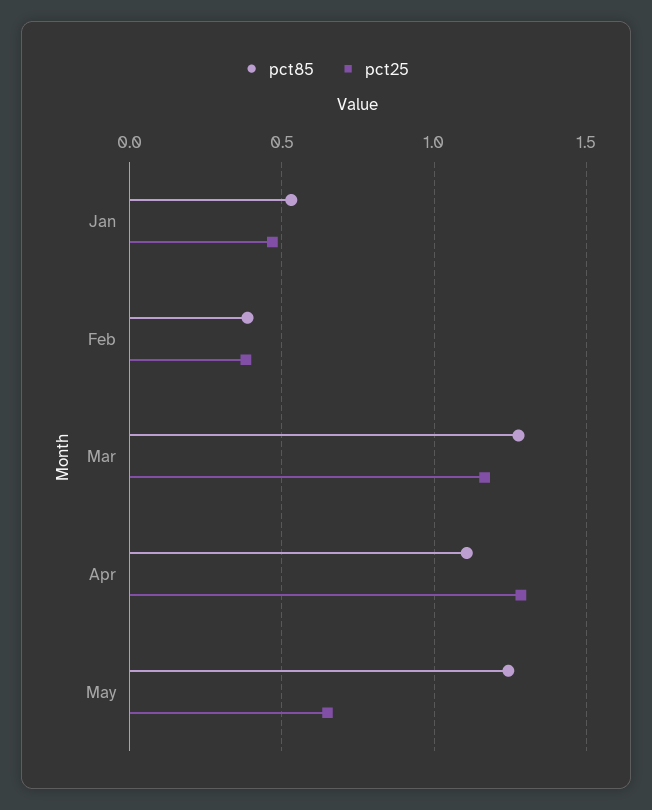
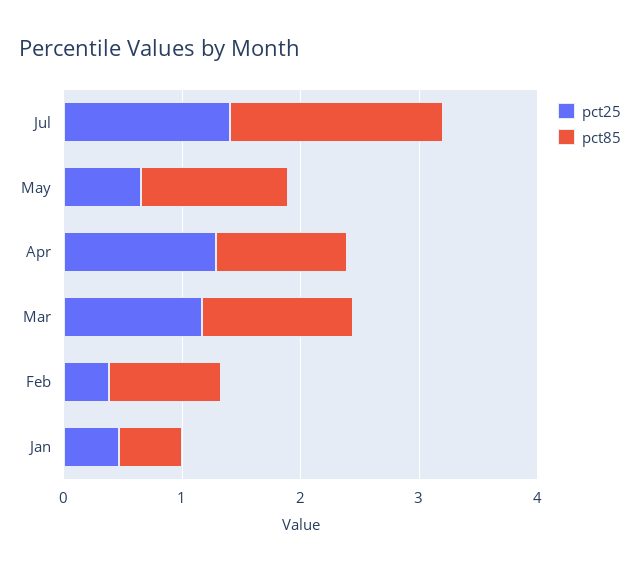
pct85, Feb: 0.4 -> 1
pct25, Jul: none -> 1.4
pct85, Jul: none -> 1.8

